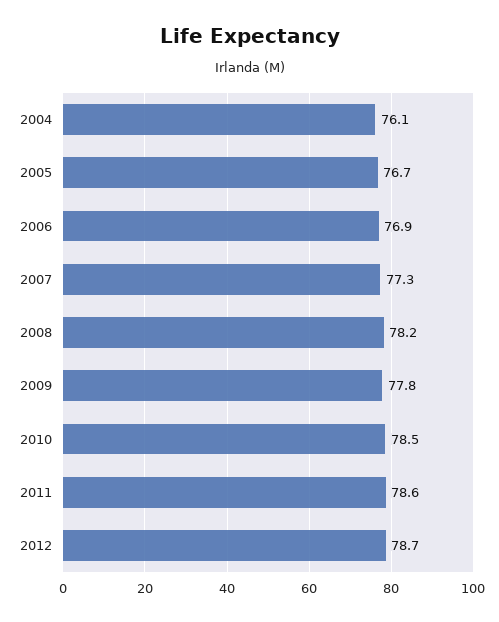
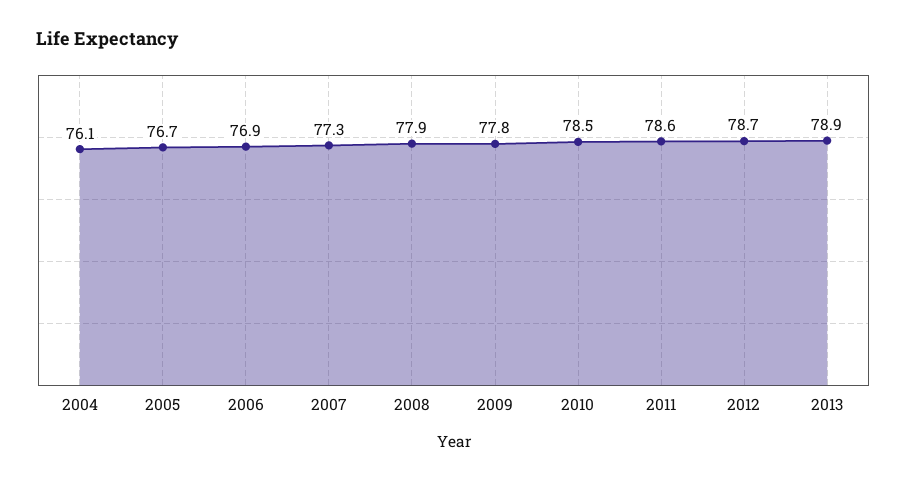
2008: 78.2 -> 77.9
2013: none -> 78.9

